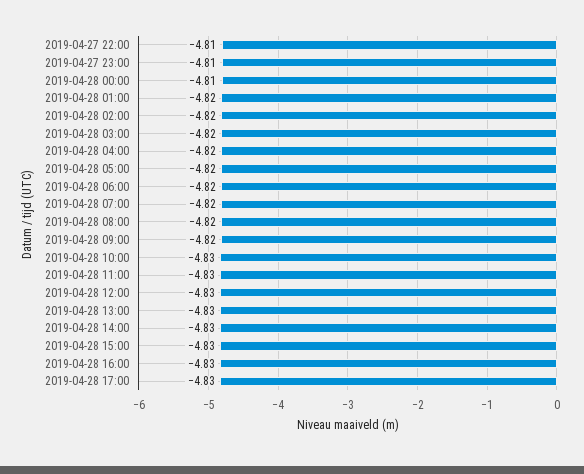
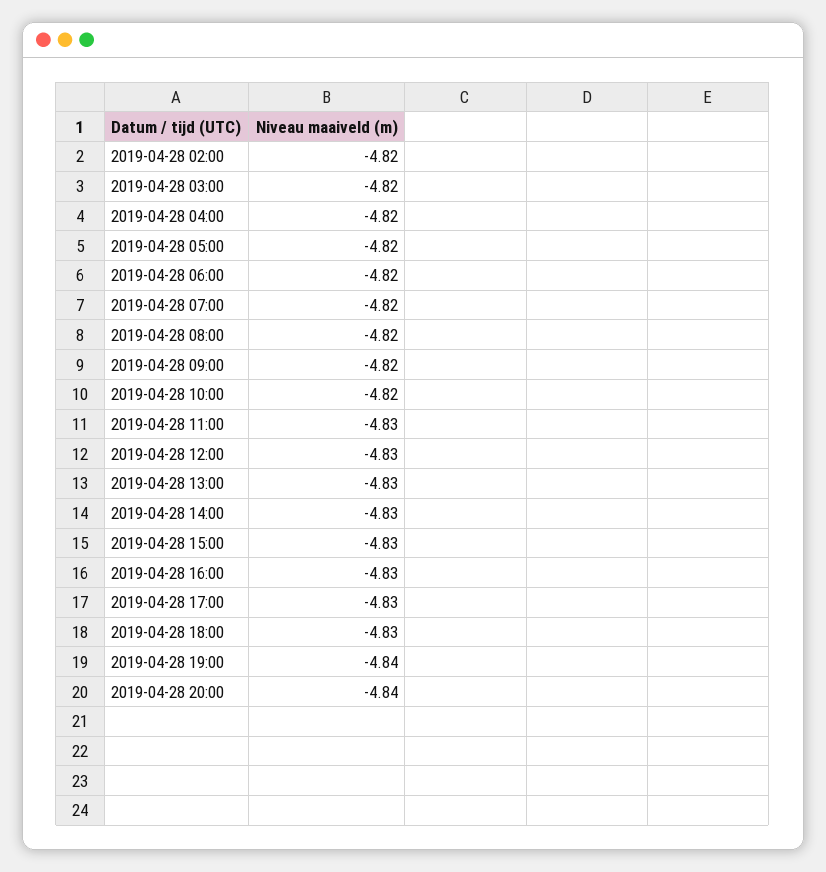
2019-04-27 22:00: -4.81 -> none
2019-04-27 23:00: -4.81 -> none
2019-04-28 00:00: -4.81 -> none
2019-04-28 01:00: -4.82 -> none
2019-04-28 10:00: -4.83 -> -4.82
2019-04-28 18:00: none -> -4.83
2019-04-28 19:00: none -> -4.84
2019-04-28 20:00: none -> -4.84

